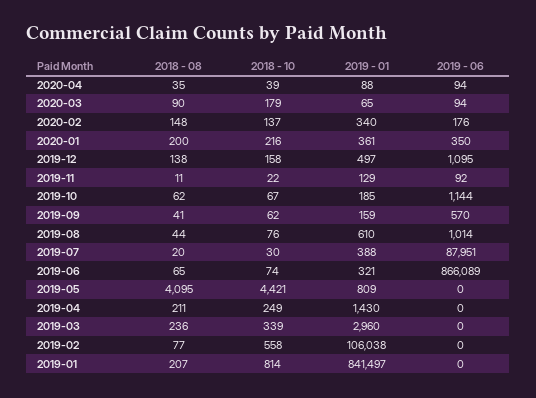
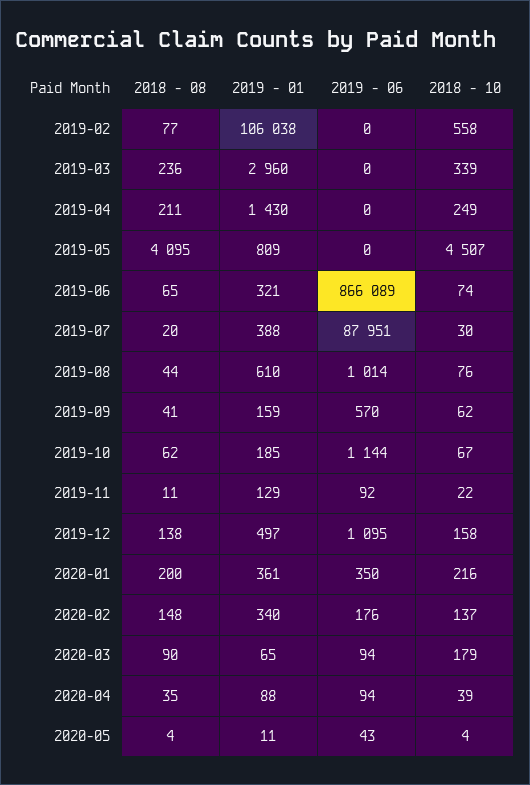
2018 - 10, 2019-05: 4421 -> 4507
2018 - 08, 2019-01: 207 -> none
2018 - 10, 2019-01: 814 -> none
2019 - 01, 2019-01: 841497 -> none
2019 - 06, 2019-01: 0 -> none
2018 - 08, 2020-05: none -> 4
2019 - 01, 2020-05: none -> 11
2019 - 06, 2020-05: none -> 43
2018 - 10, 2020-05: none -> 4

